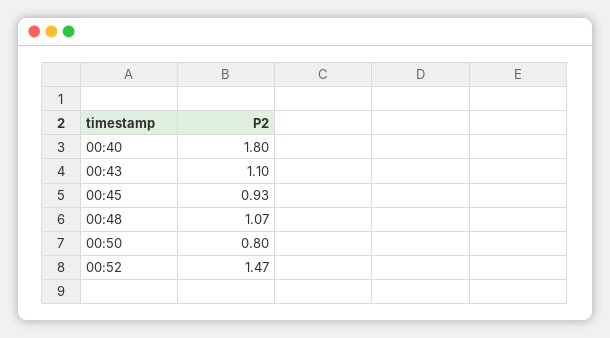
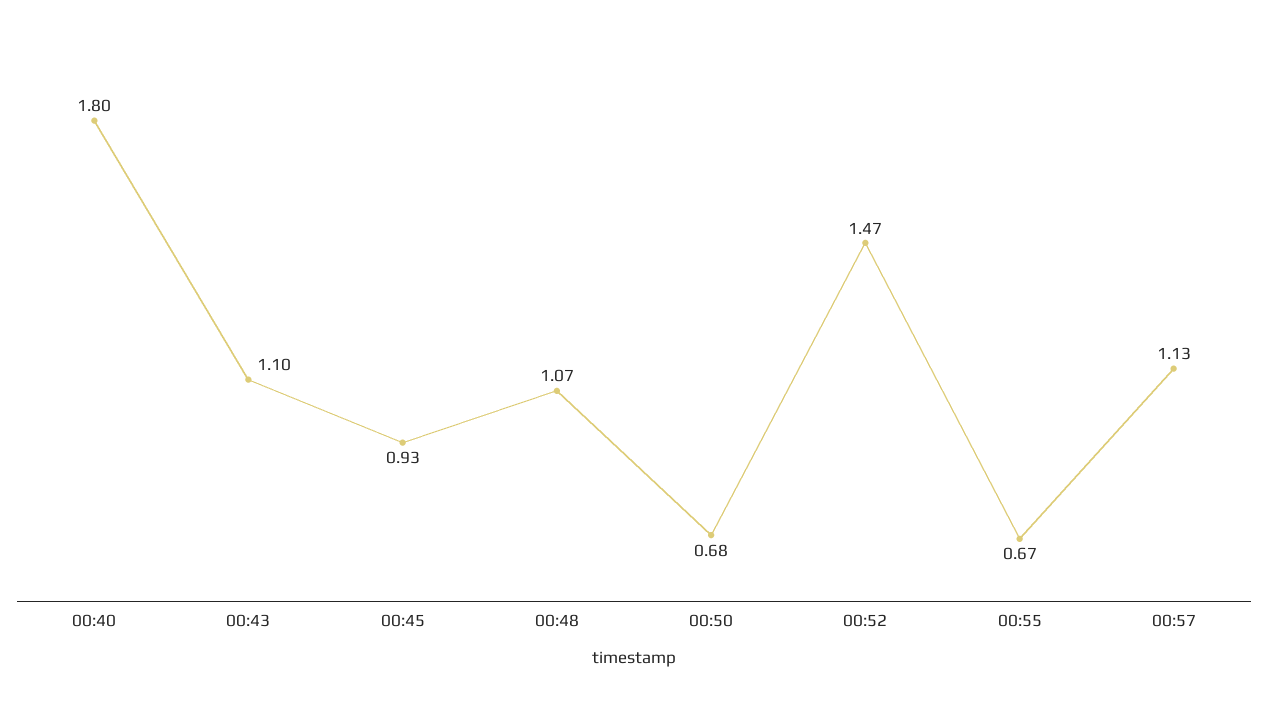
00:50: 0.8 -> 0.68
00:55: none -> 0.67
00:57: none -> 1.13

